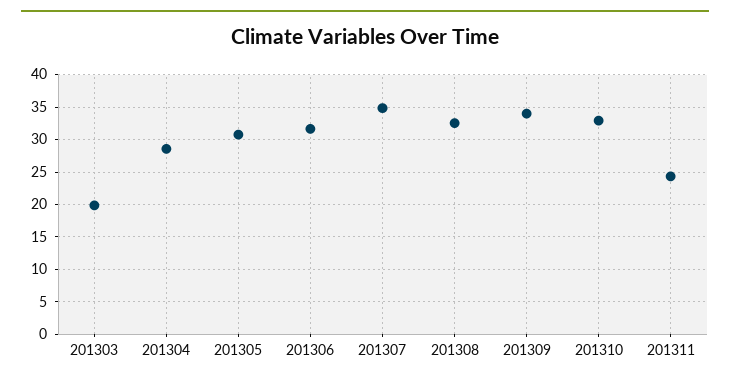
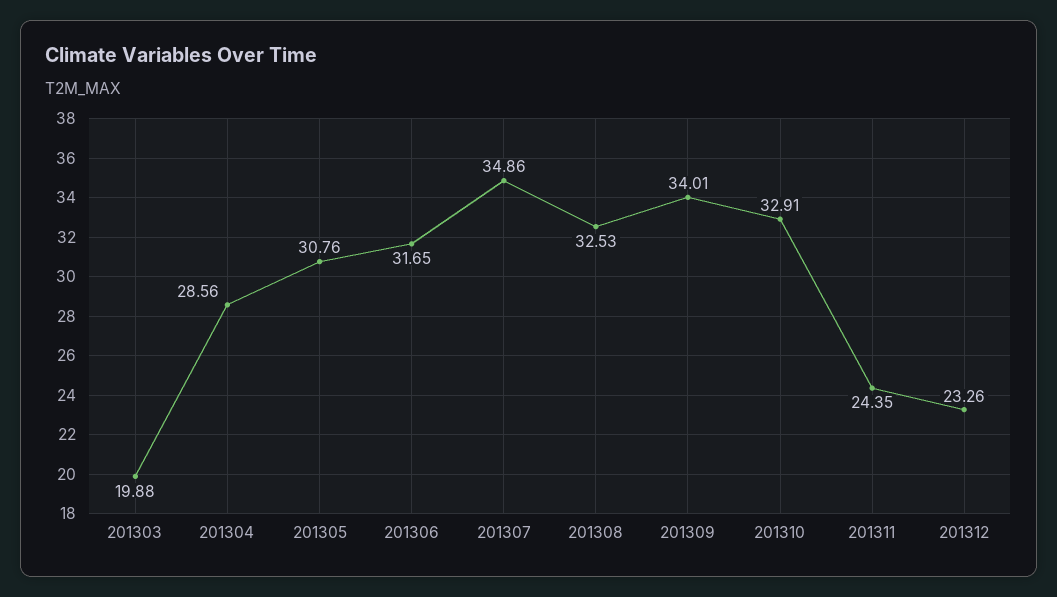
201312: none -> 23.26

